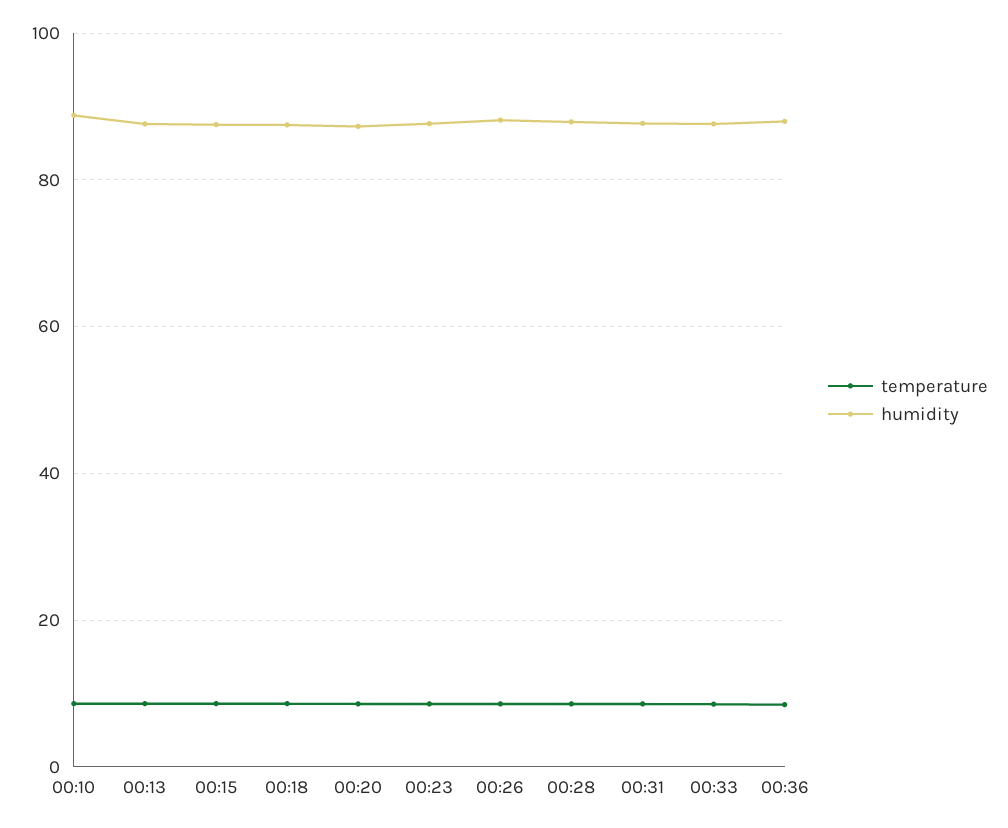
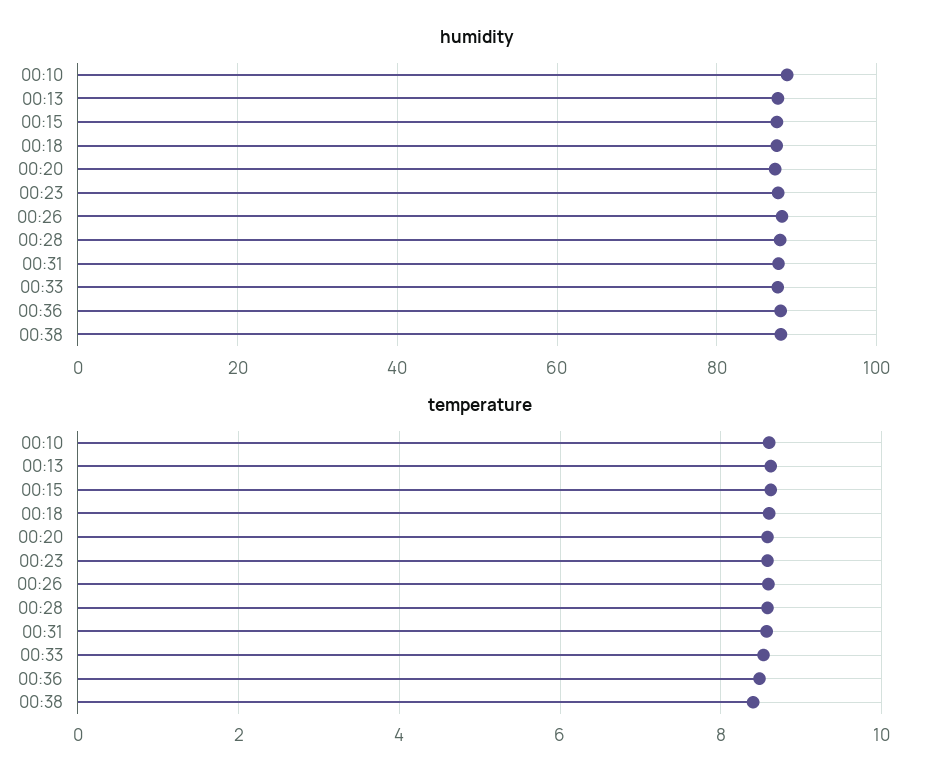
humidity, 00:38: none -> 88
temperature, 00:38: none -> 8.4

